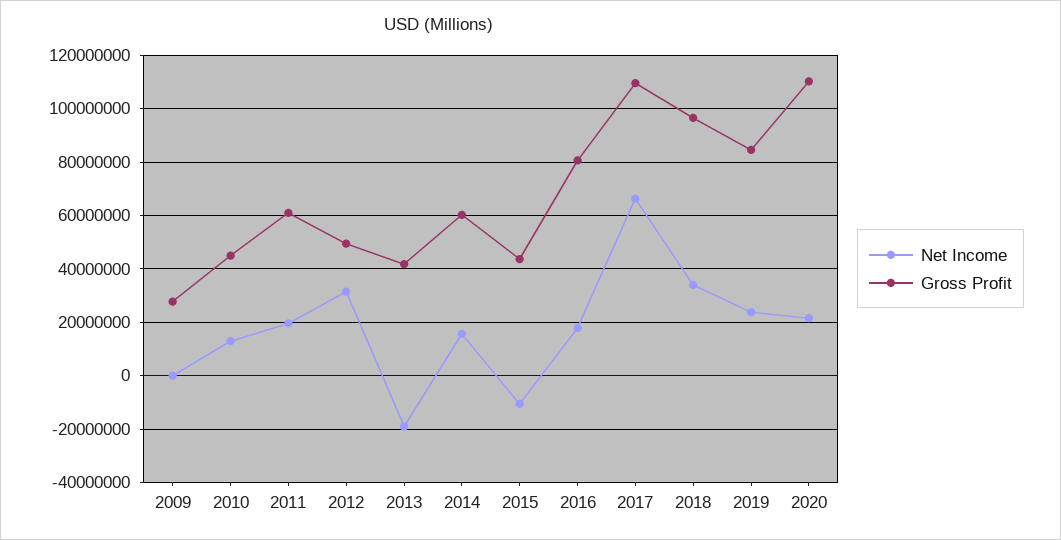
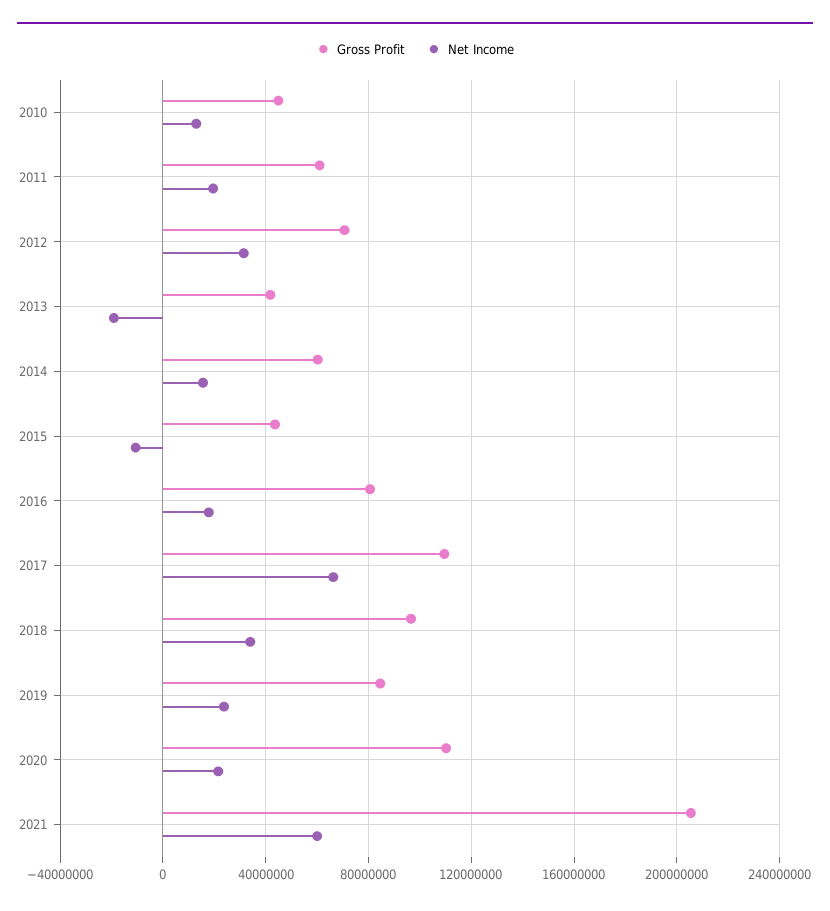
Net Income, 2009: 0 -> none
Gross Profit, 2009: 27500000 -> none
Gross Profit, 2012: 50000000 -> 70000000
Gross Profit, 2021: none -> 205000000
Net Income, 2021: none -> 60000000

